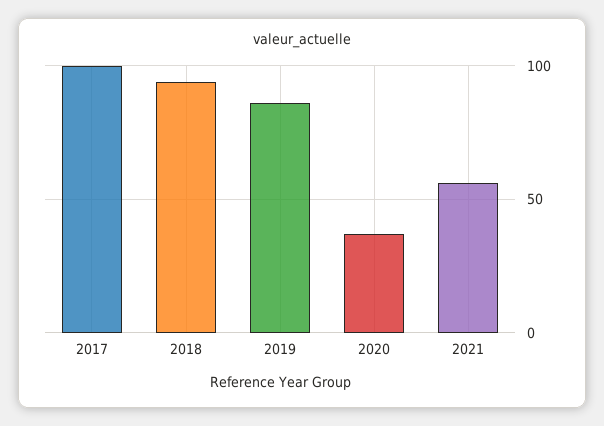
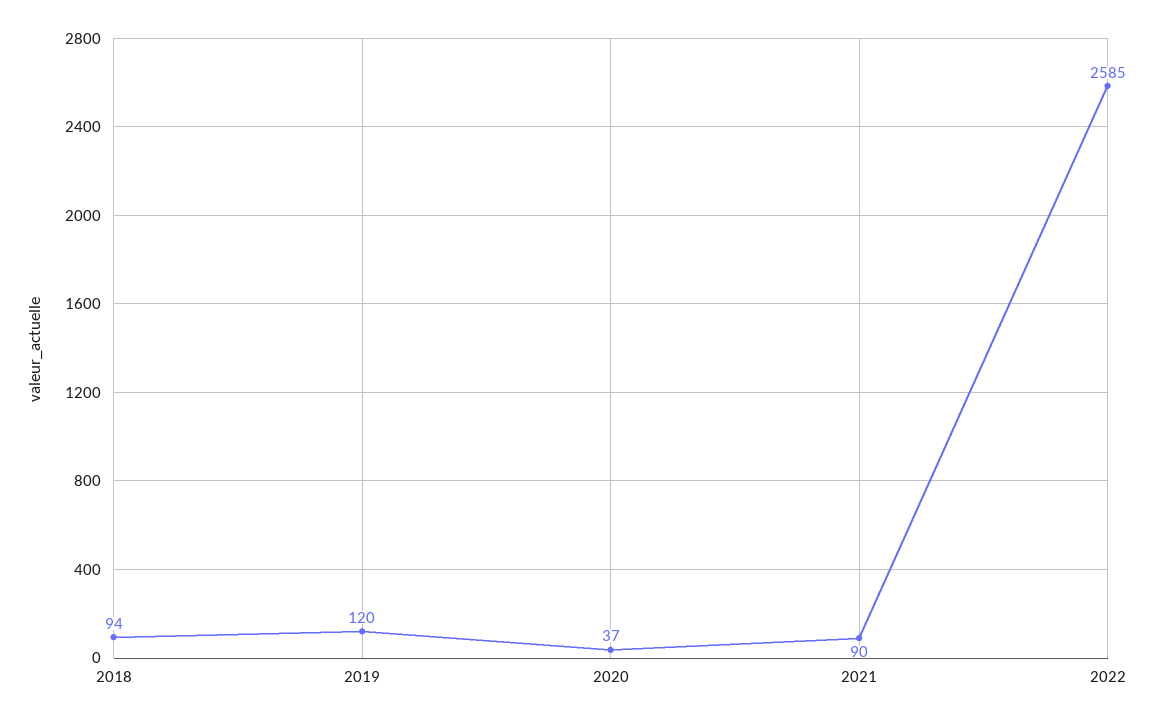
2017: 100 -> none
2019: 85 -> 120
2021: 55 -> 90
2022: none -> 2585

